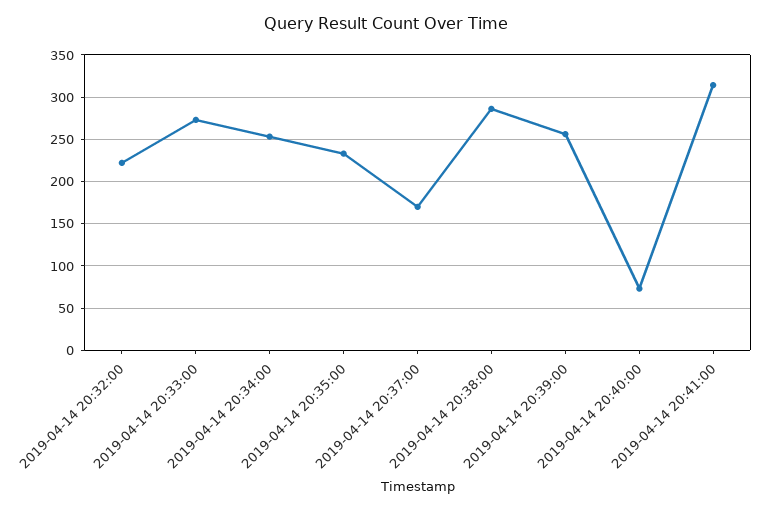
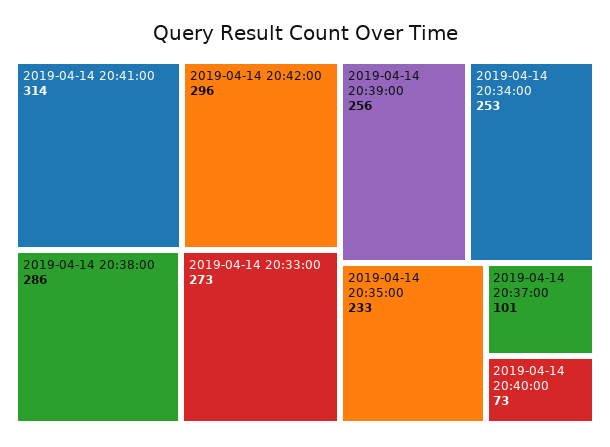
2019-04-14 20:32:00: 220 -> none
2019-04-14 20:37:00: 170 -> 101
2019-04-14 20:42:00: none -> 296

